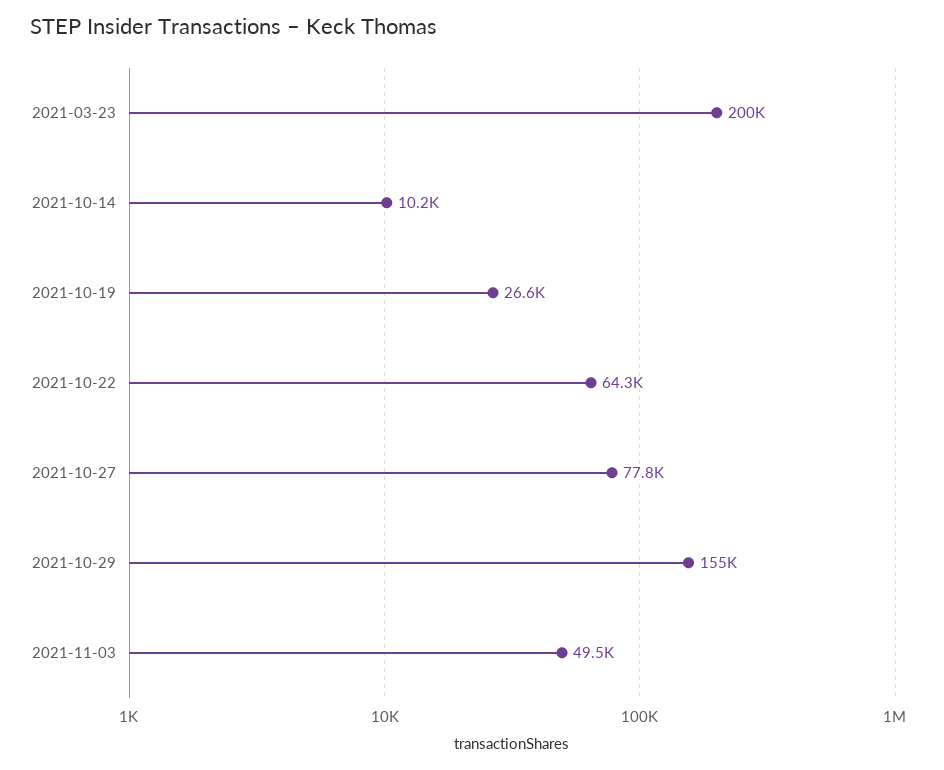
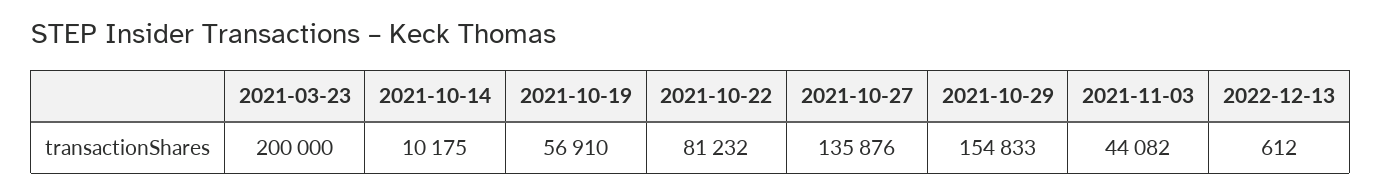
2021-10-19: 26600 -> 56910
2021-10-22: 64300 -> 81232
2021-10-27: 77800 -> 135876
2021-11-03: 49500 -> 44082
2022-12-13: none -> 612

